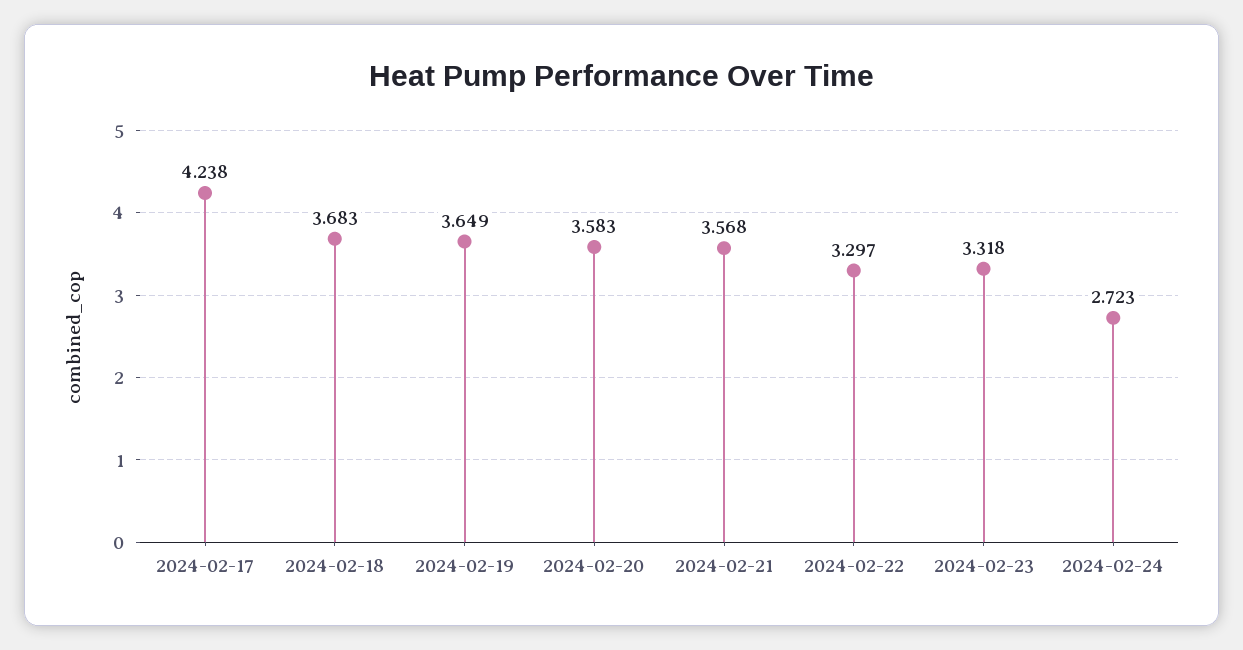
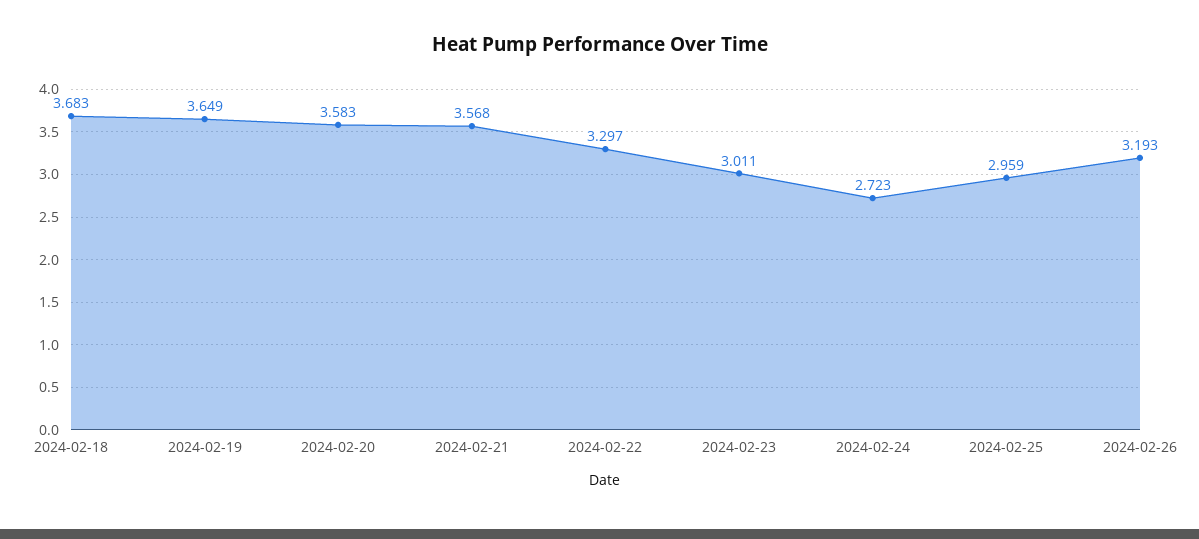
2024-02-17: 4.238 -> none
2024-02-23: 3.318 -> 3.011
2024-02-25: none -> 2.959
2024-02-26: none -> 3.193

